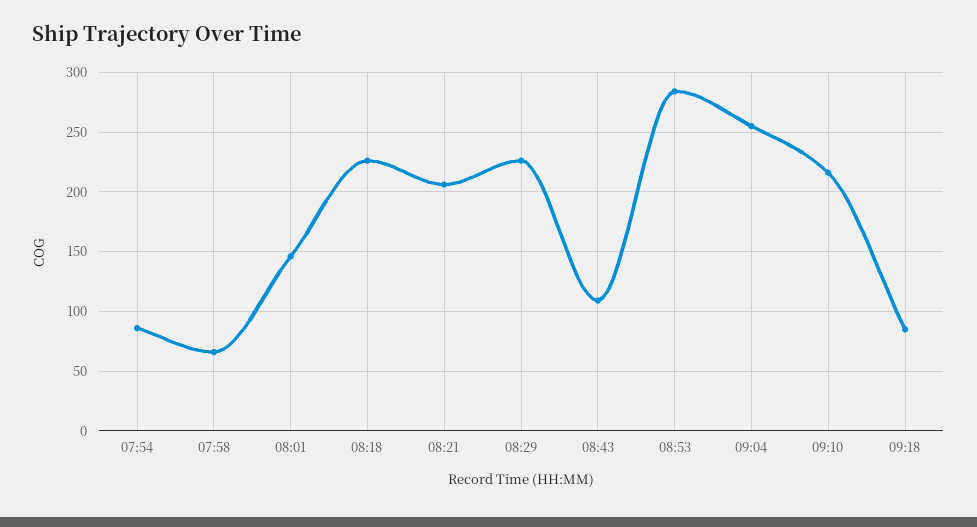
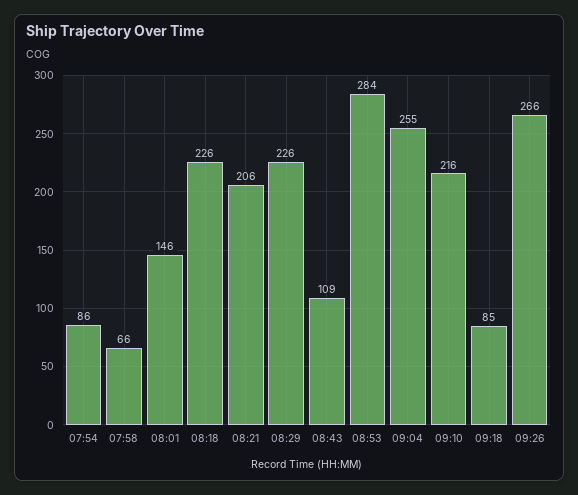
09:26: none -> 266

